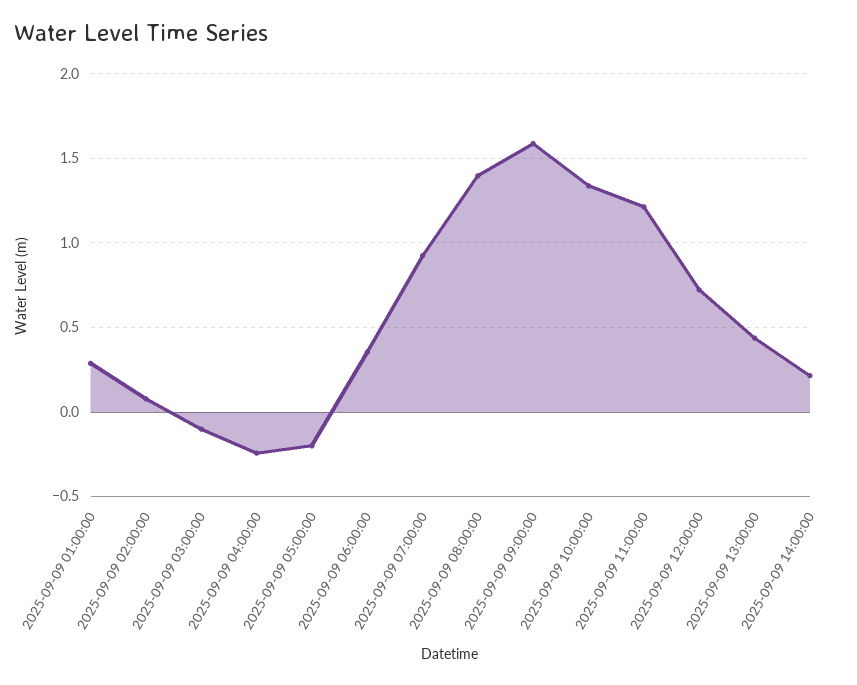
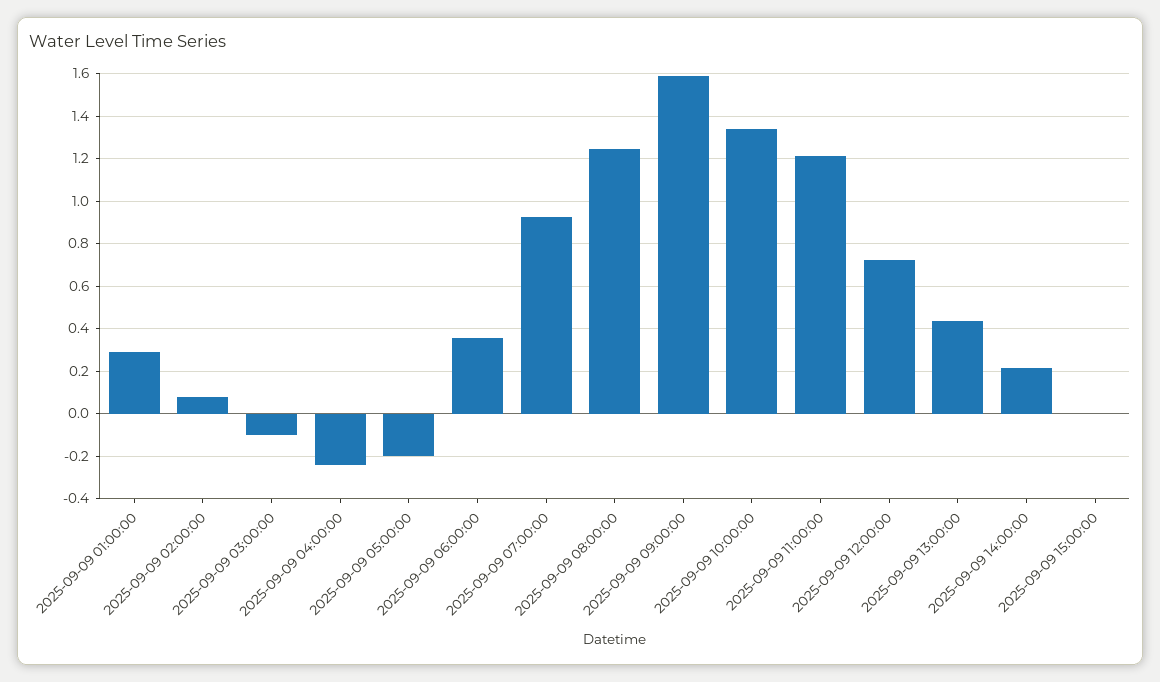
2025-09-09 08:00:00: 1.4 -> 1.25
2025-09-09 15:00:00: none -> 0

